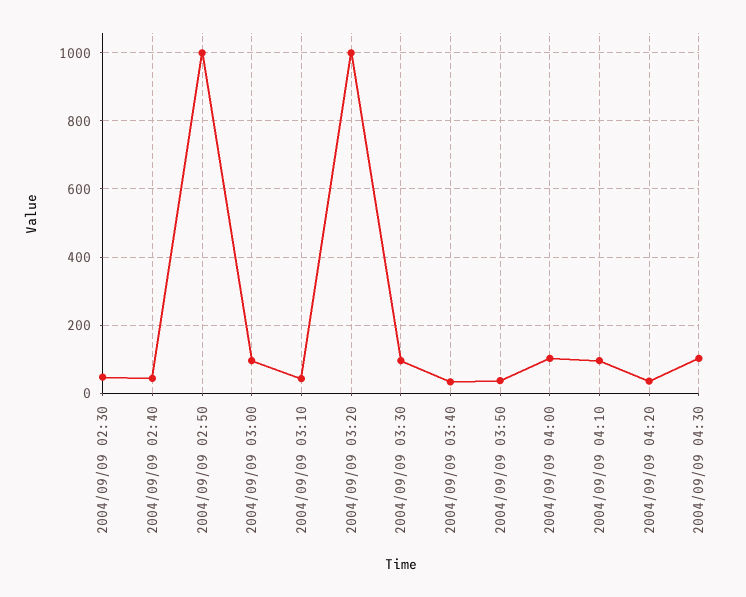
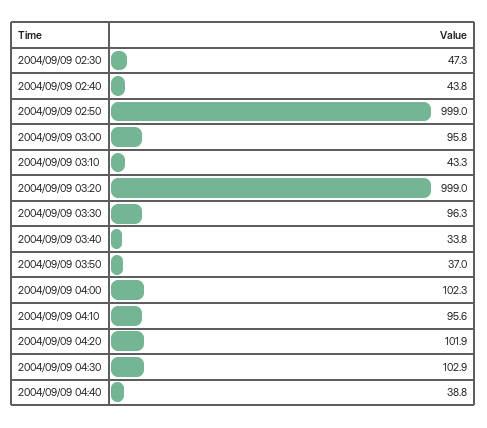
2004/09/09 04:20: 40 -> 101.9
2004/09/09 04:40: none -> 38.8

